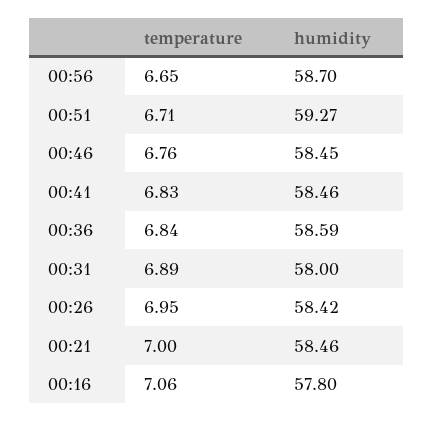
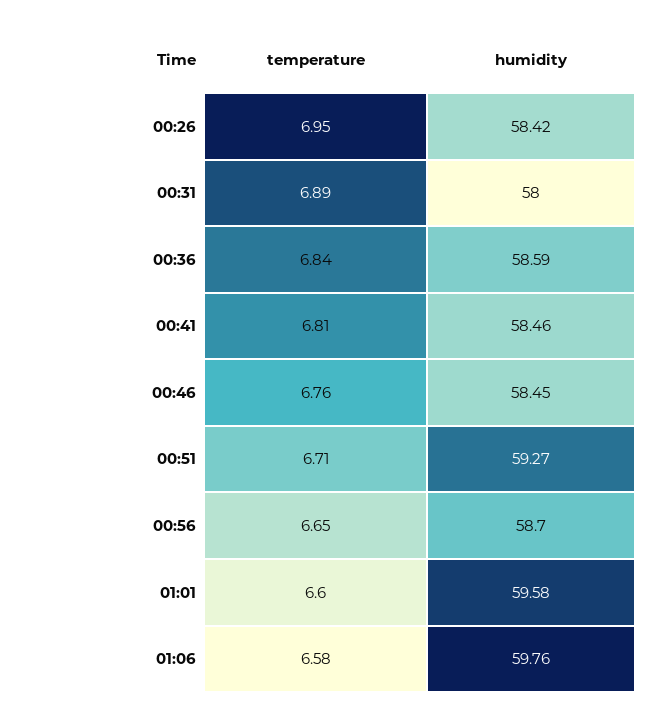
temperature, 00:41: 6.83 -> 6.81
temperature, 00:21: 7 -> none
humidity, 00:21: 58.46 -> none
temperature, 00:16: 7.06 -> none
humidity, 00:16: 57.8 -> none
temperature, 01:01: none -> 6.6
humidity, 01:01: none -> 59.58
temperature, 01:06: none -> 6.58
humidity, 01:06: none -> 59.76

